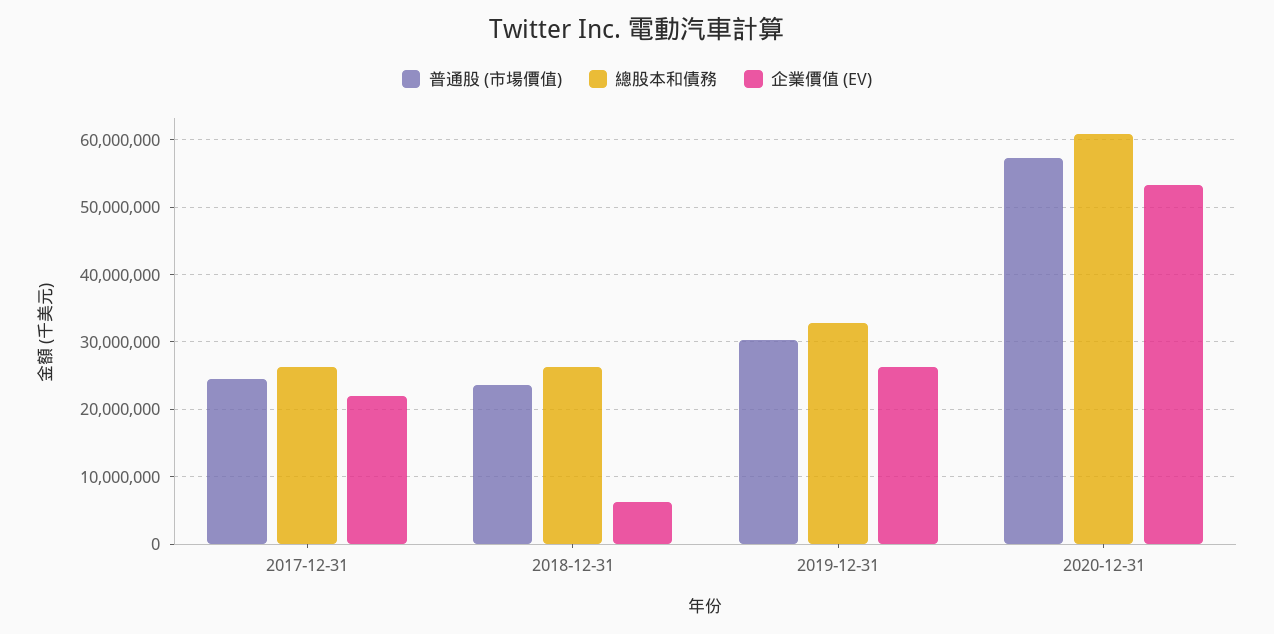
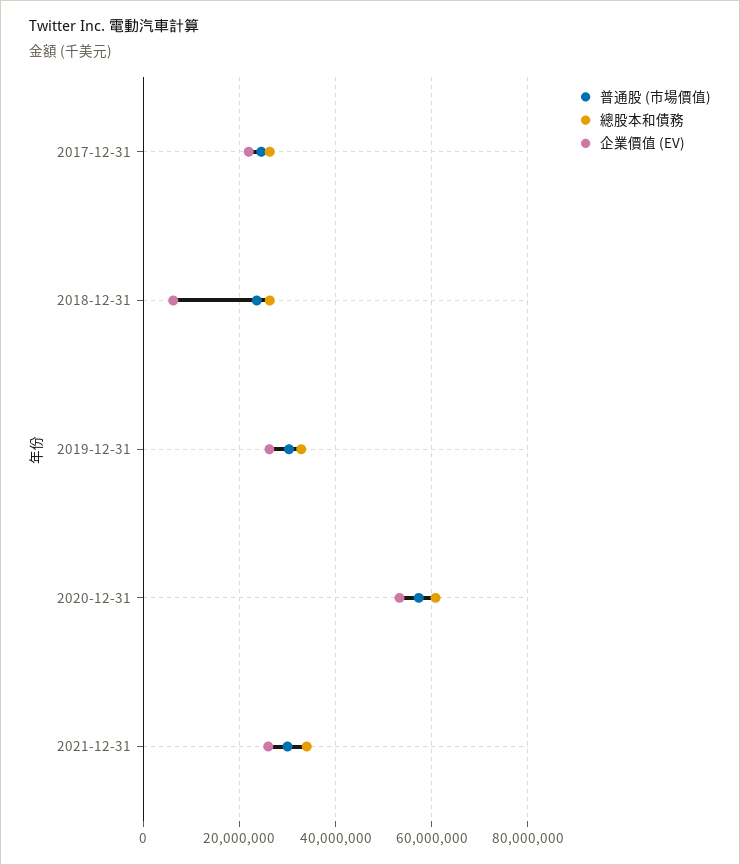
普通股 (市場價值), 2021-12-31: none -> 30000000
總股本和債務, 2021-12-31: none -> 34000000
企業價值 (EV), 2021-12-31: none -> 26000000

